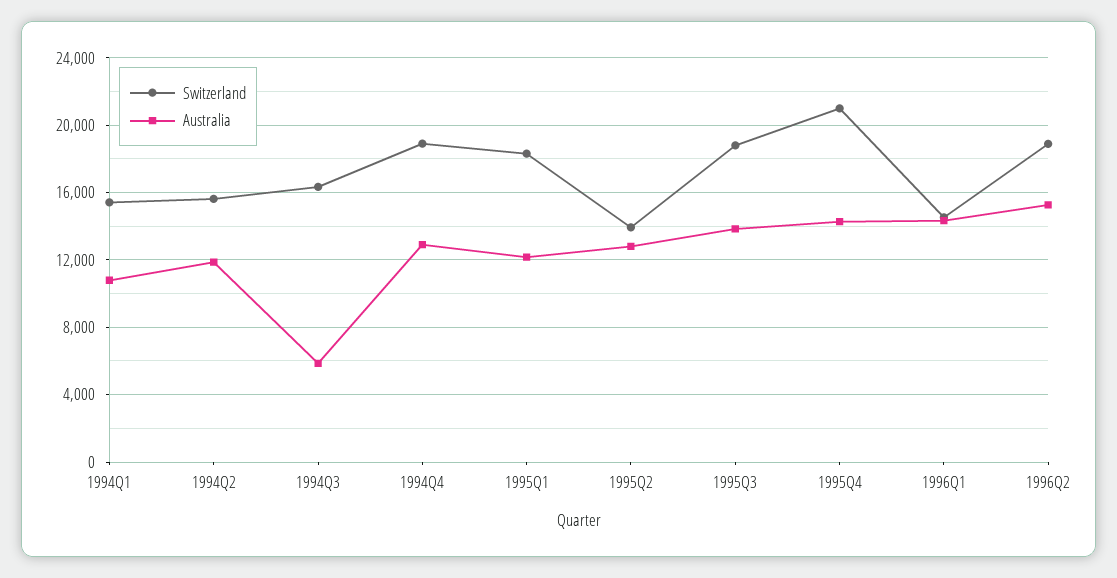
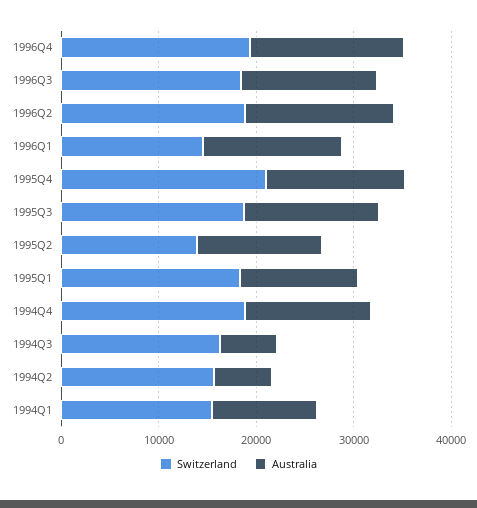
Australia, 1994Q2: 12000 -> 6000
Switzerland, 1996Q4: none -> 20000
Australia, 1996Q4: none -> 16000
Switzerland, 1996Q3: none -> 18000
Australia, 1996Q3: none -> 14000

